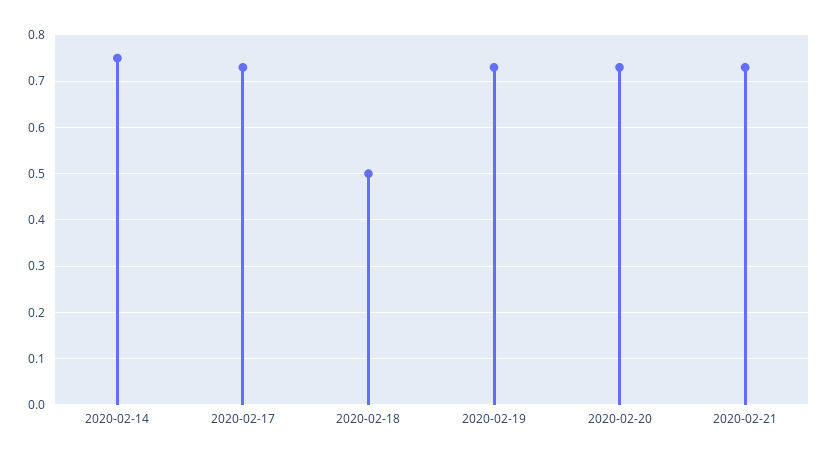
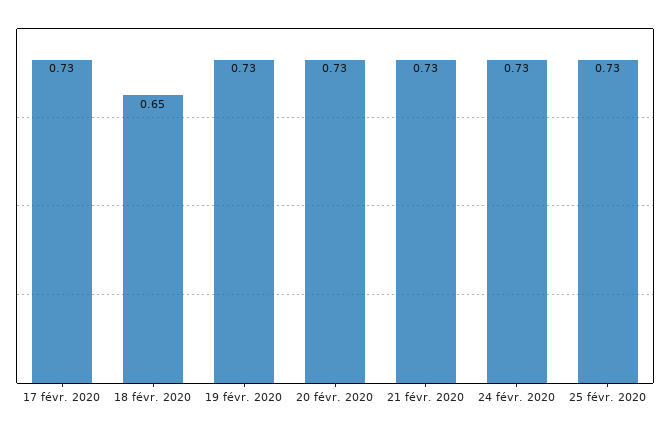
2020-02-14: 0.75 -> none
2020-02-18: 0.5 -> 0.65
24 févr. 2020: none -> 0.73
25 févr. 2020: none -> 0.73

